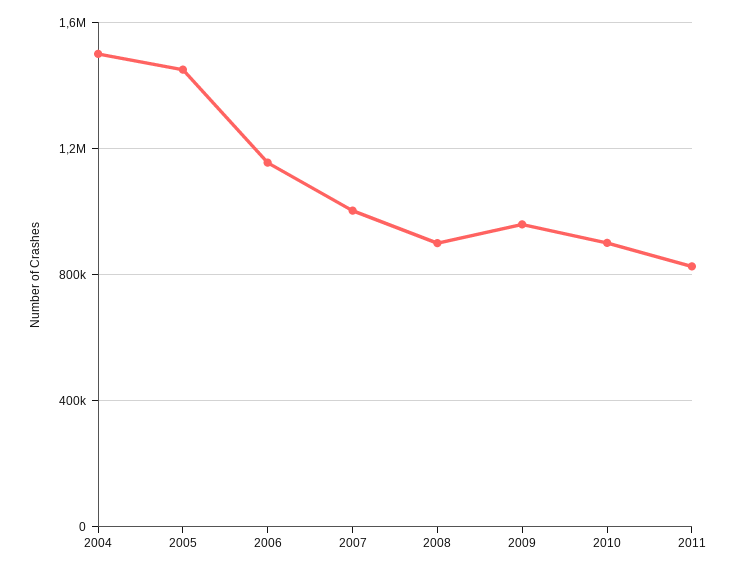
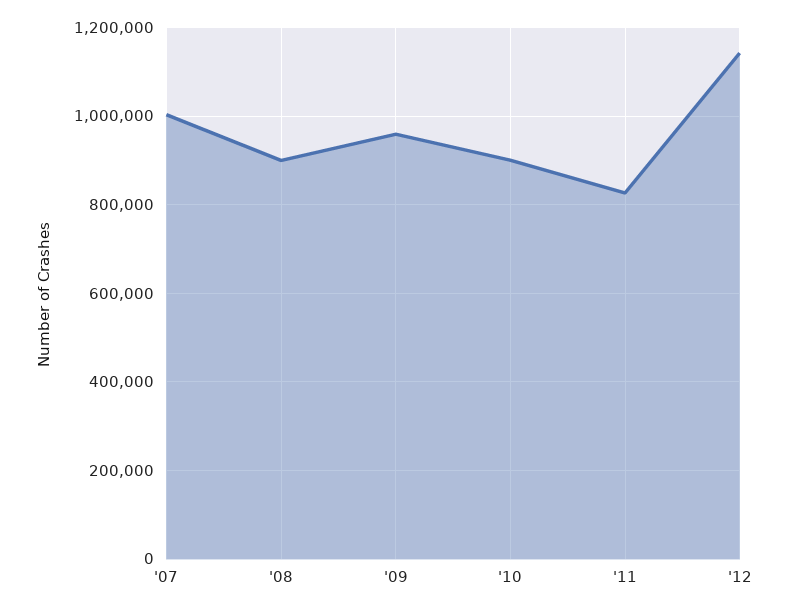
2004: 1500000 -> none
2005: 1450000 -> none
2006: 1150000 -> none
'12: none -> 1140000

